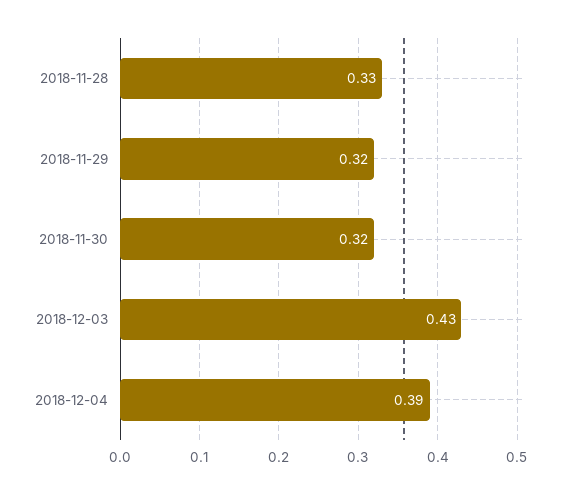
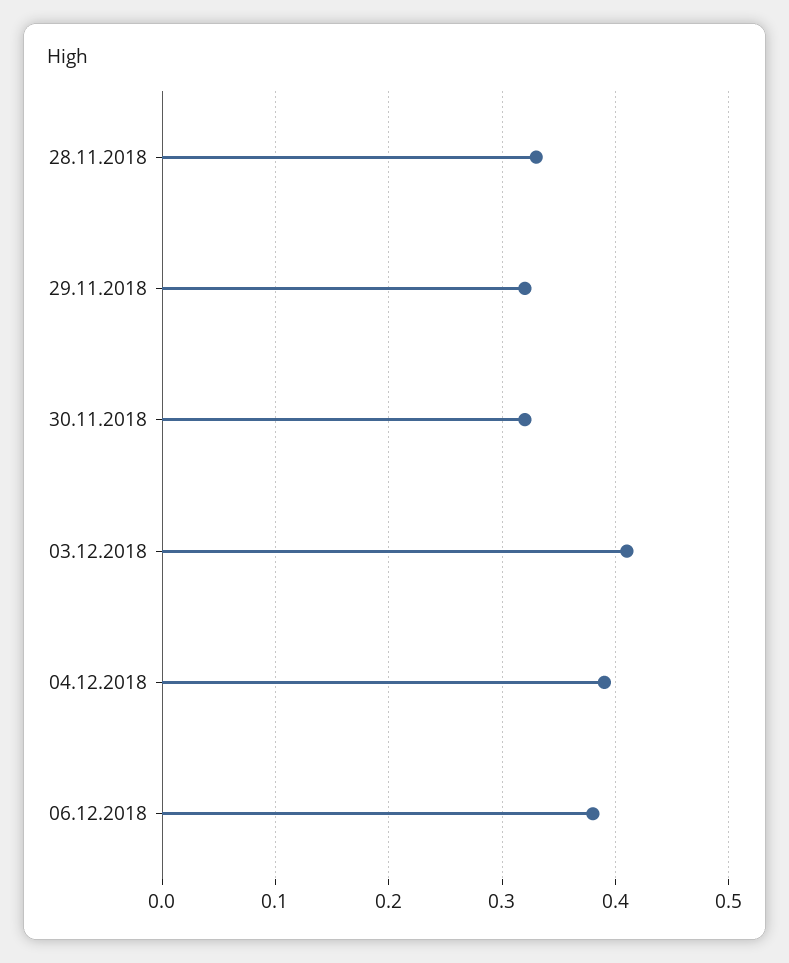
2018-12-03: 0.43 -> 0.41
06.12.2018: none -> 0.38

